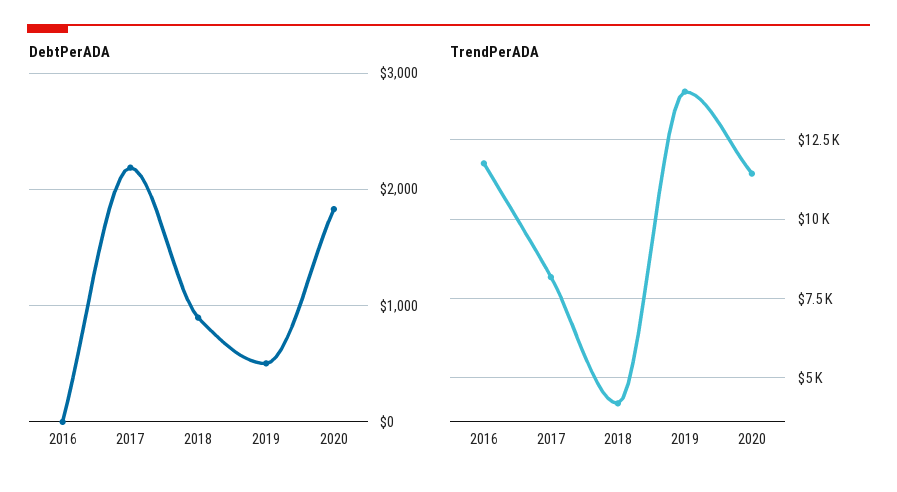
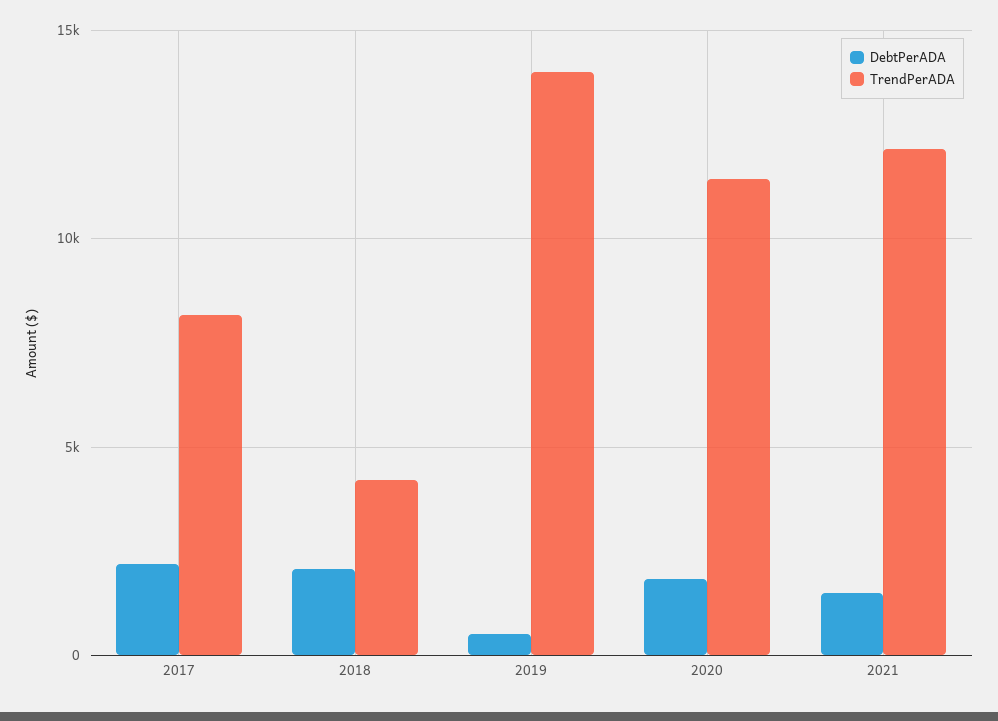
DebtPerADA, 2016: 0 -> none
DebtPerADA, 2018: 900 -> 2000
TrendPerADA, 2016: 11750 -> none
DebtPerADA, 2021: none -> 1500
TrendPerADA, 2021: none -> 12000

